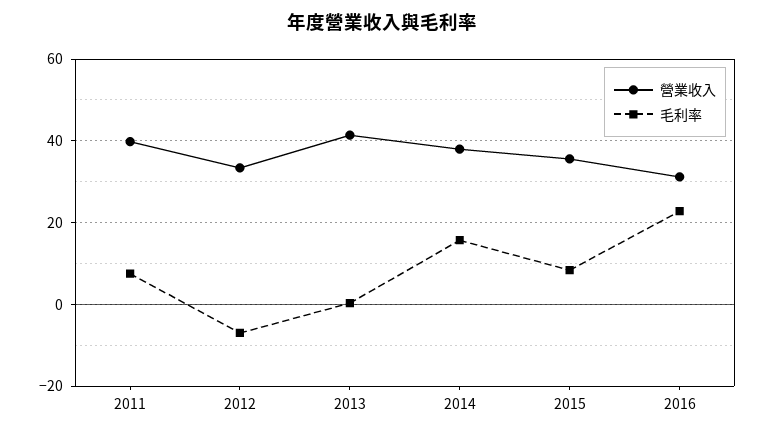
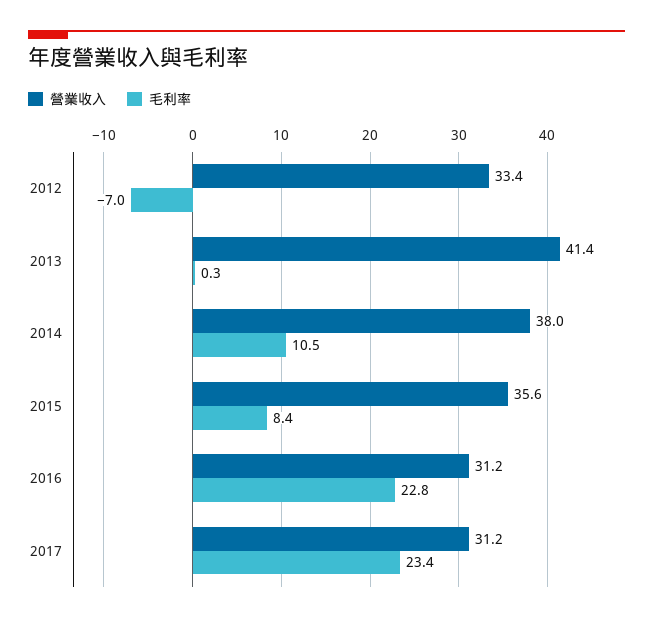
營業收入, 2011: 40 -> none
毛利率, 2011: 8 -> none
毛利率, 2014: 16 -> 10.5
營業收入, 2017: none -> 31.2
毛利率, 2017: none -> 23.4

